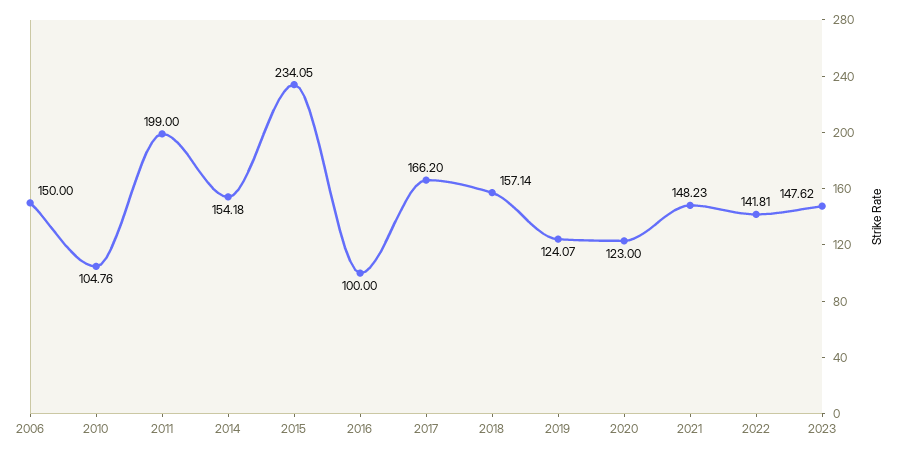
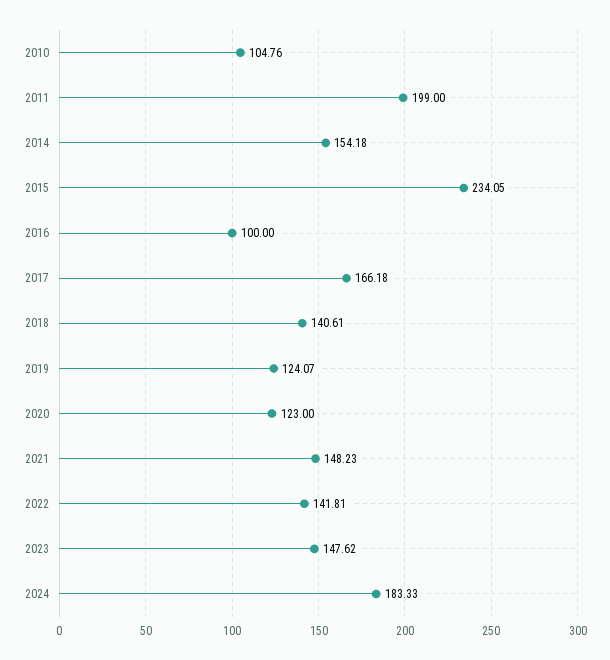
2006: 150 -> none
2017: 166.2 -> 166.18
2018: 157.14 -> 140.61
2024: none -> 183.33

